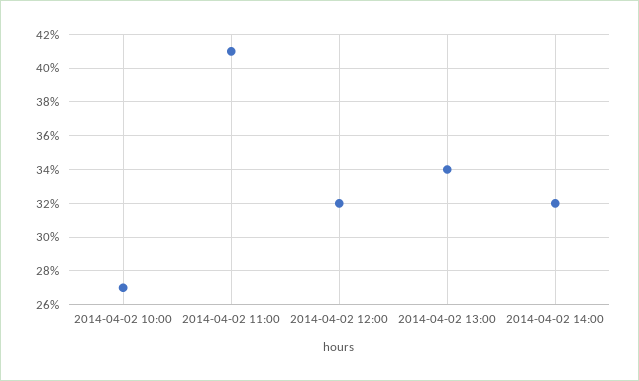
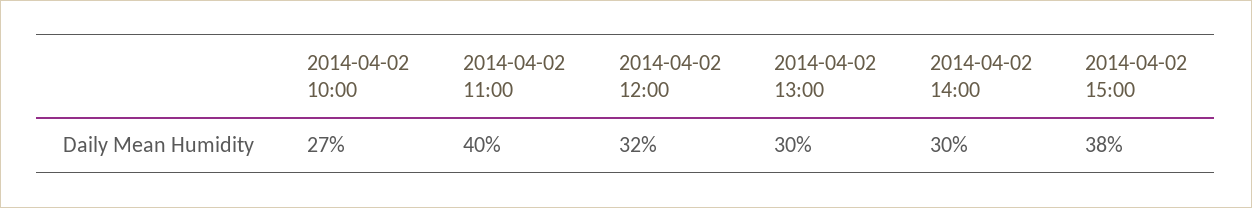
2014-04-02 11:00: 41 -> 40
2014-04-02 13:00: 34 -> 30
2014-04-02 14:00: 32 -> 30
2014-04-02 15:00: none -> 38

